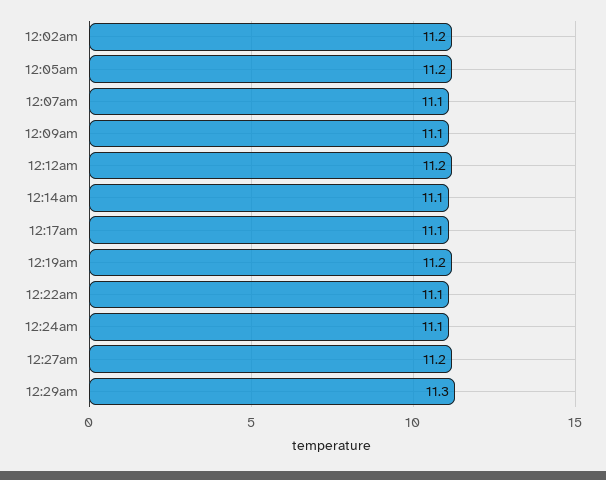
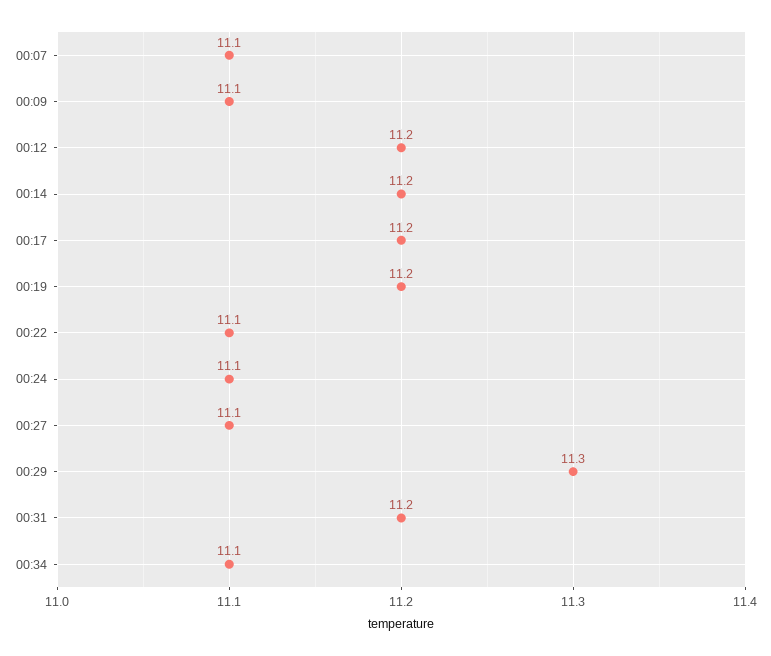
12:02am: 11.2 -> none
12:05am: 11.2 -> none
12:14am: 11.1 -> 11.2
12:17am: 11.1 -> 11.2
12:27am: 11.2 -> 11.1
00:31: none -> 11.2
00:34: none -> 11.1

